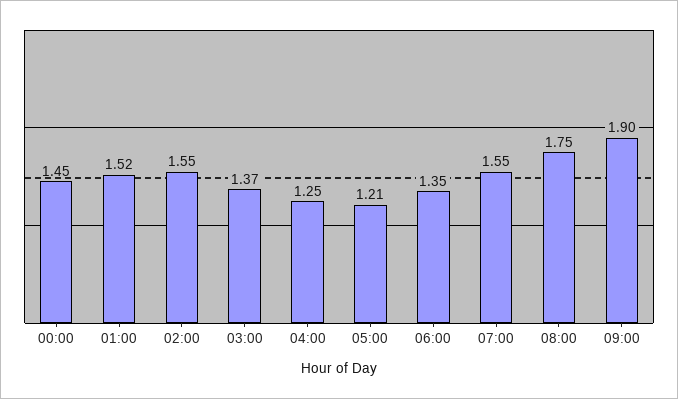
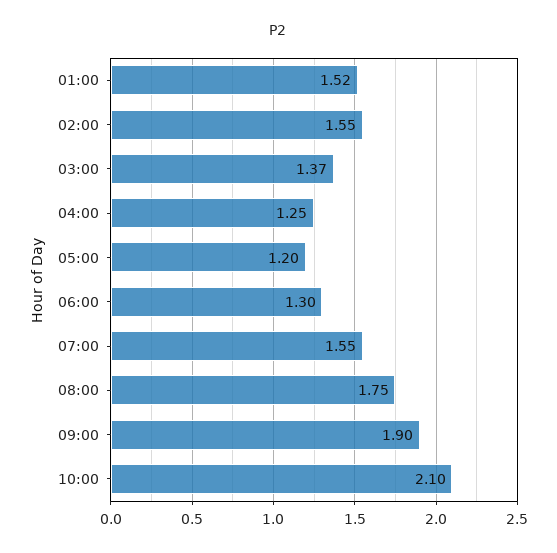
00:00: 1.45 -> none
05:00: 1.21 -> 1.2
06:00: 1.35 -> 1.3
10:00: none -> 2.1

